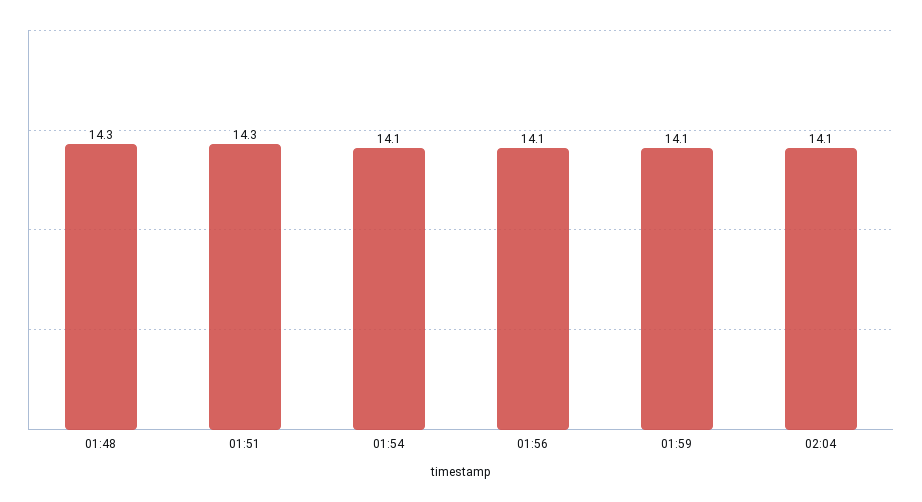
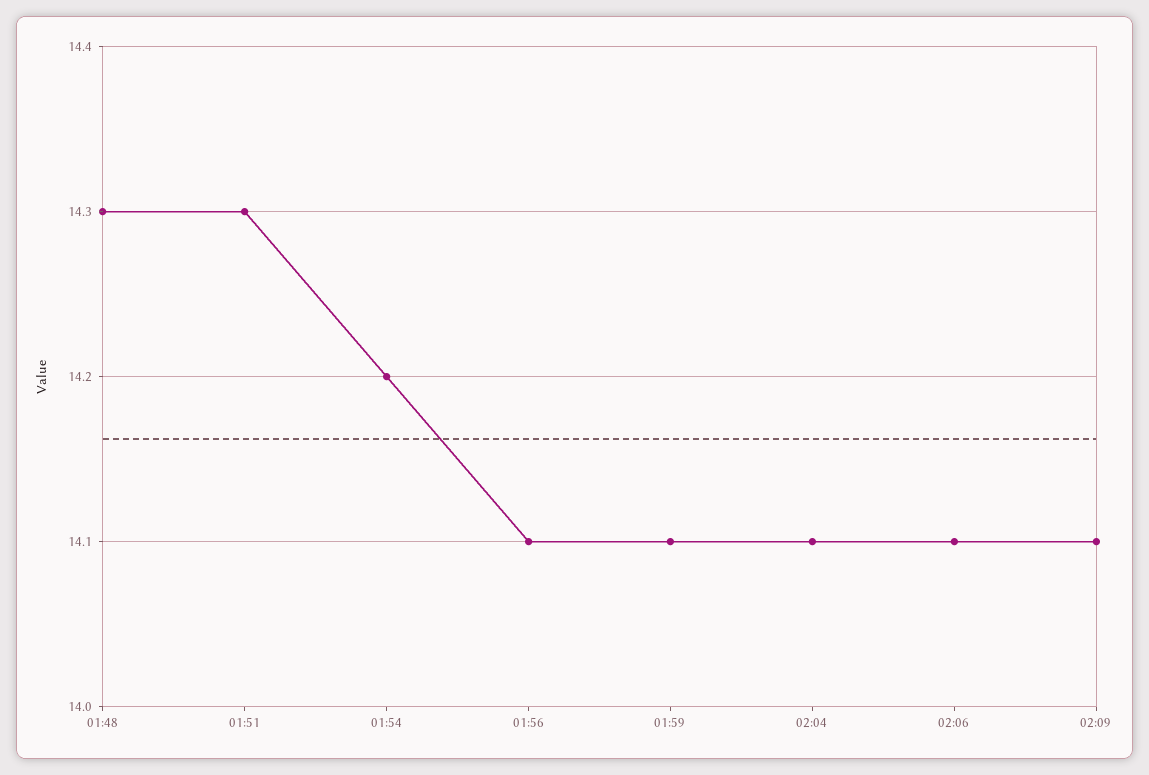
01:54: 14.1 -> 14.2
02:06: none -> 14.1
02:09: none -> 14.1

